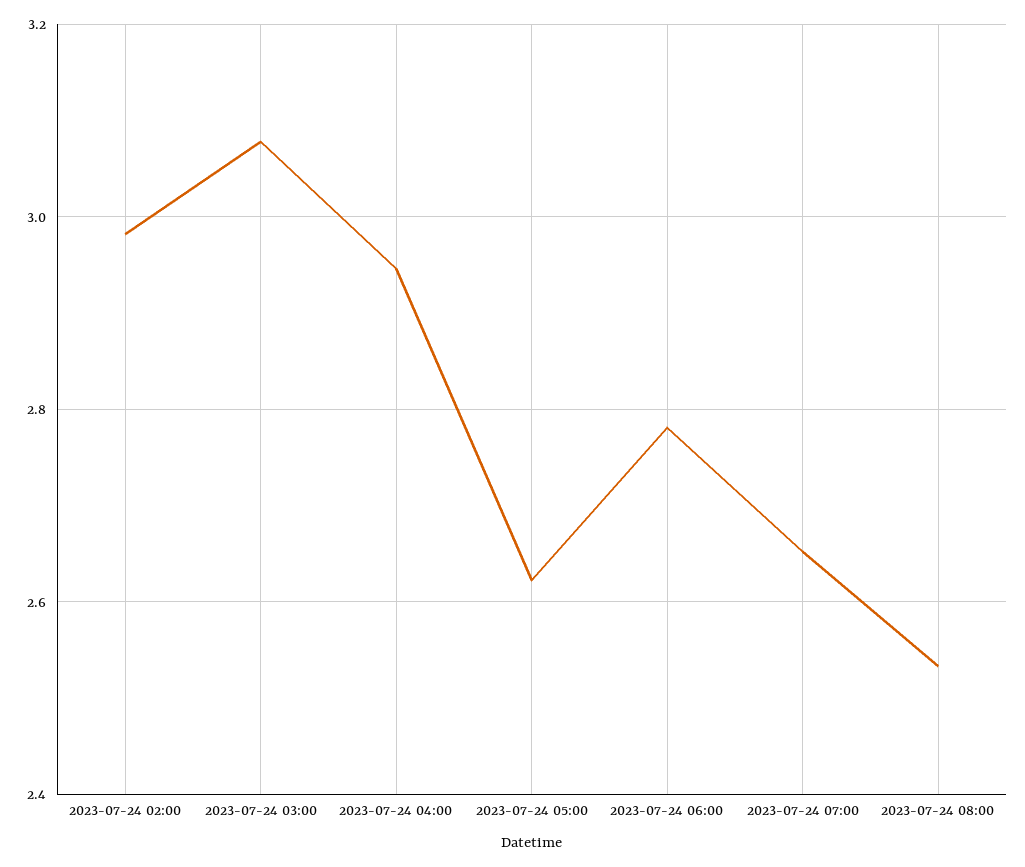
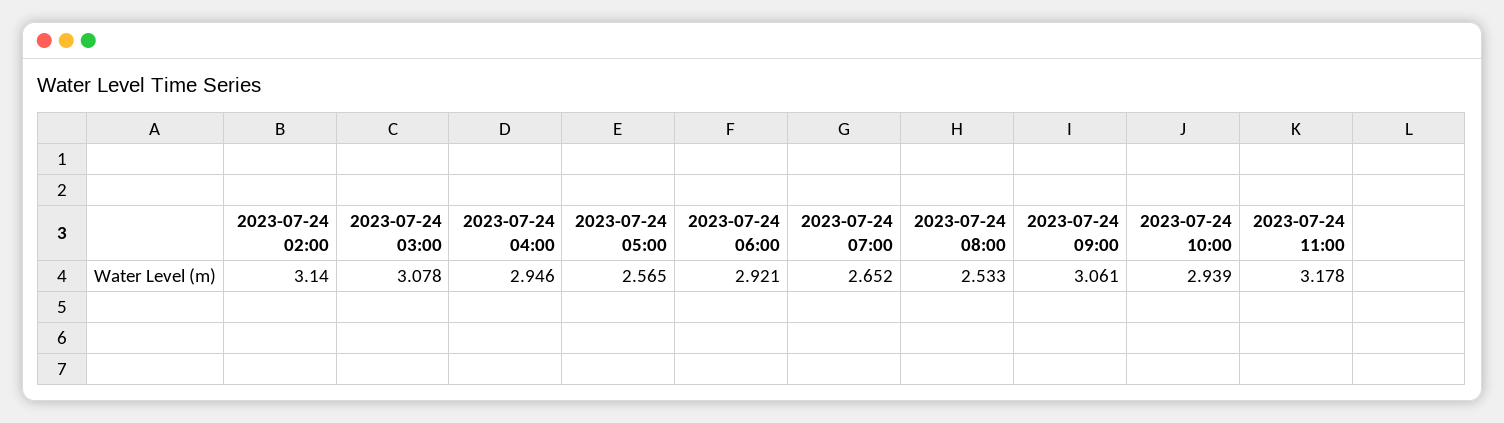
2023-07-24 02:00: 2.98 -> 3.14
2023-07-24 05:00: 2.62 -> 2.565
2023-07-24 06:00: 2.78 -> 2.921
2023-07-24 09:00: none -> 3.061
2023-07-24 10:00: none -> 2.939
2023-07-24 11:00: none -> 3.178

